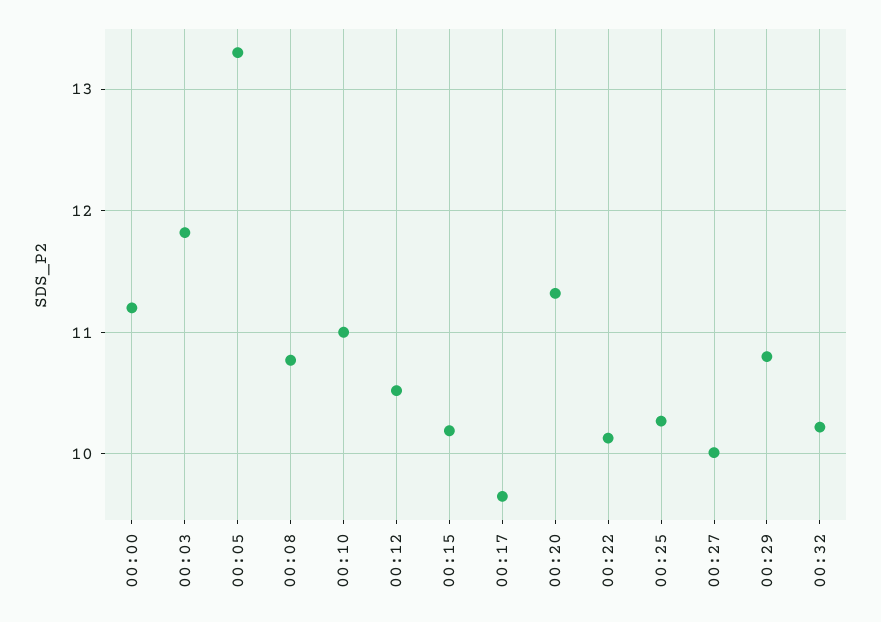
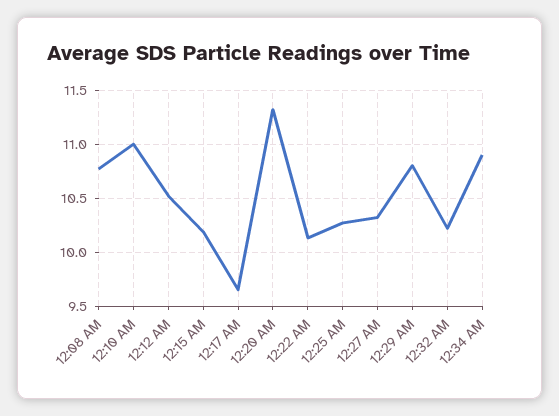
00:00: 11.2 -> none
00:03: 11.8 -> none
00:05: 13.3 -> none
00:27: 10 -> 10.3
12:34 AM: none -> 10.9

